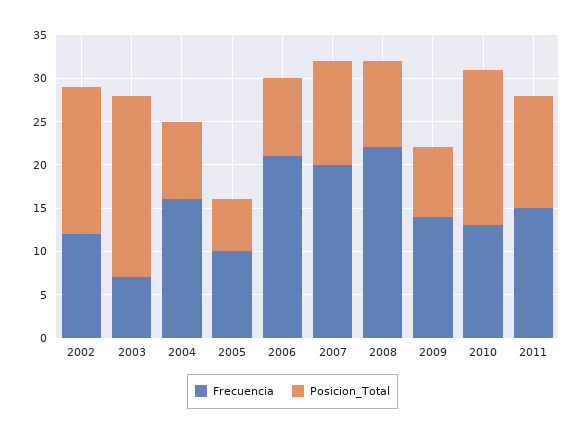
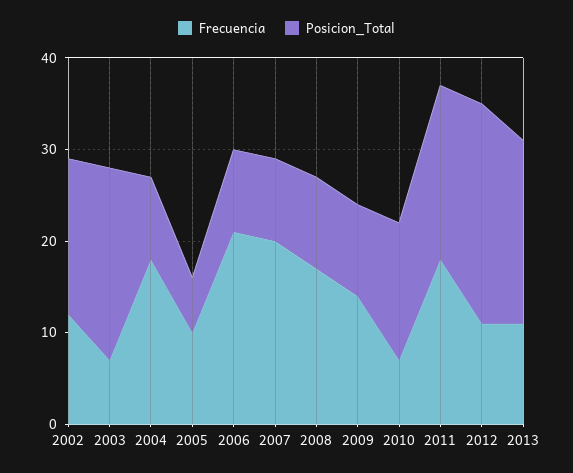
Frecuencia, 2004: 16 -> 18
Posicion_Total, 2007: 12 -> 9
Frecuencia, 2008: 22 -> 17
Posicion_Total, 2009: 8 -> 10
Frecuencia, 2010: 13 -> 7
Posicion_Total, 2010: 18 -> 15
Frecuencia, 2011: 15 -> 18
Posicion_Total, 2011: 13 -> 19
Frecuencia, 2012: none -> 11
Posicion_Total, 2012: none -> 24
Frecuencia, 2013: none -> 11
Posicion_Total, 2013: none -> 20

